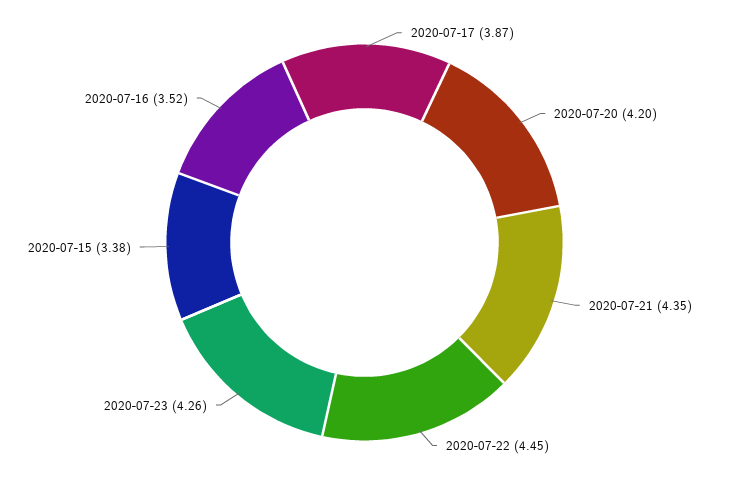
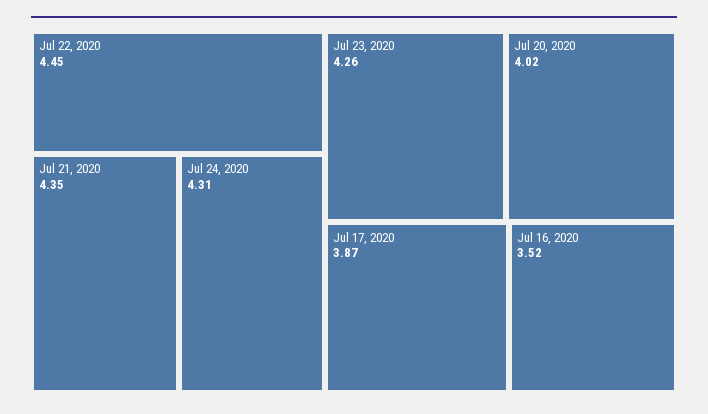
2020-07-20: 4.2 -> 4.02
2020-07-15: 3.38 -> none
Jul 24, 2020: none -> 4.31

